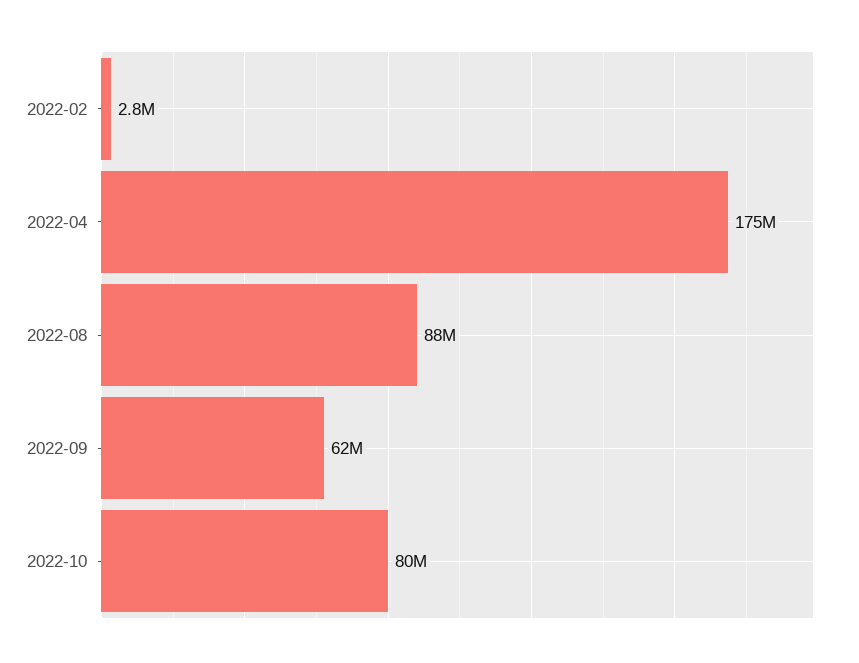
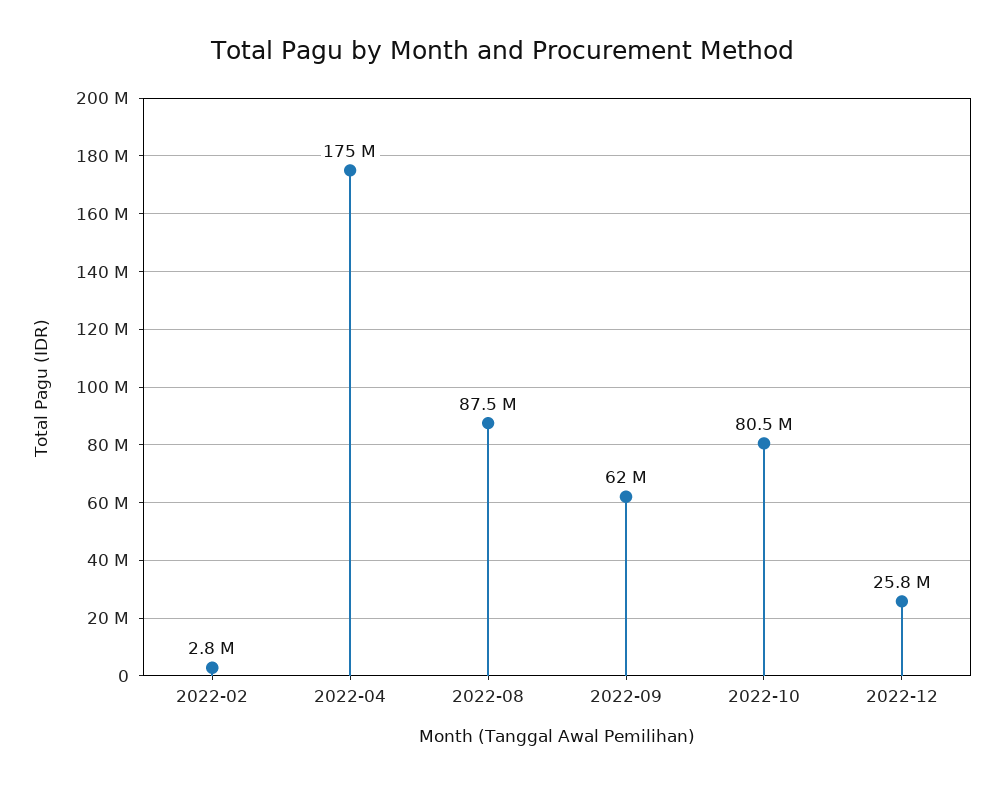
2022-12: none -> 25800000

